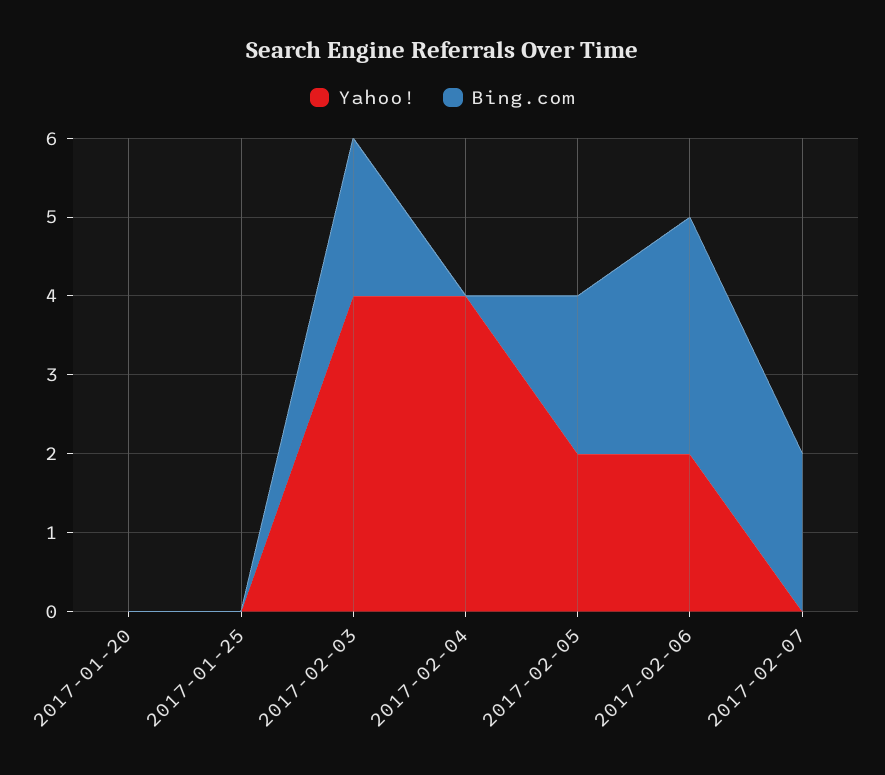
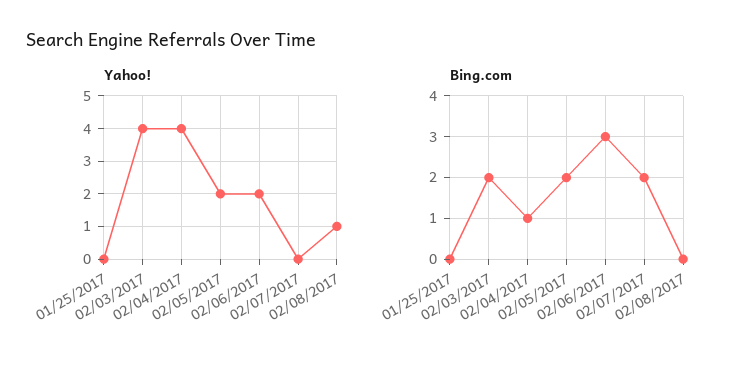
Yahoo!, 2017-01-20: 0 -> none
Bing.com, 2017-01-20: 0 -> none
Bing.com, 2017-02-04: 0 -> 1
Yahoo!, 02/08/2017: none -> 1
Bing.com, 02/08/2017: none -> 0

